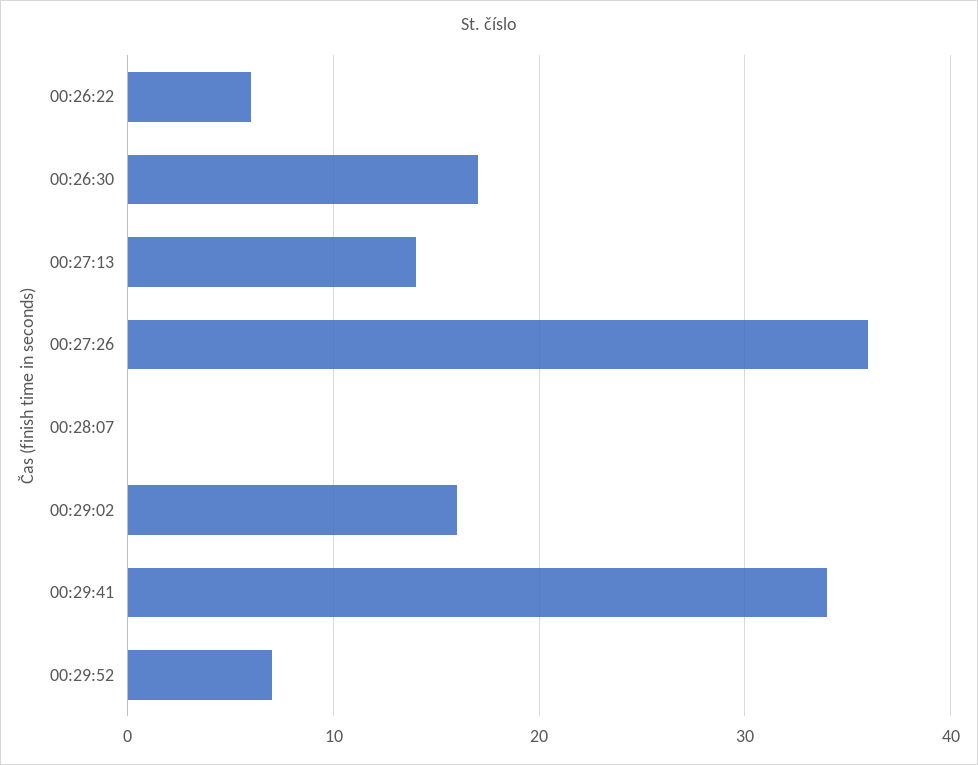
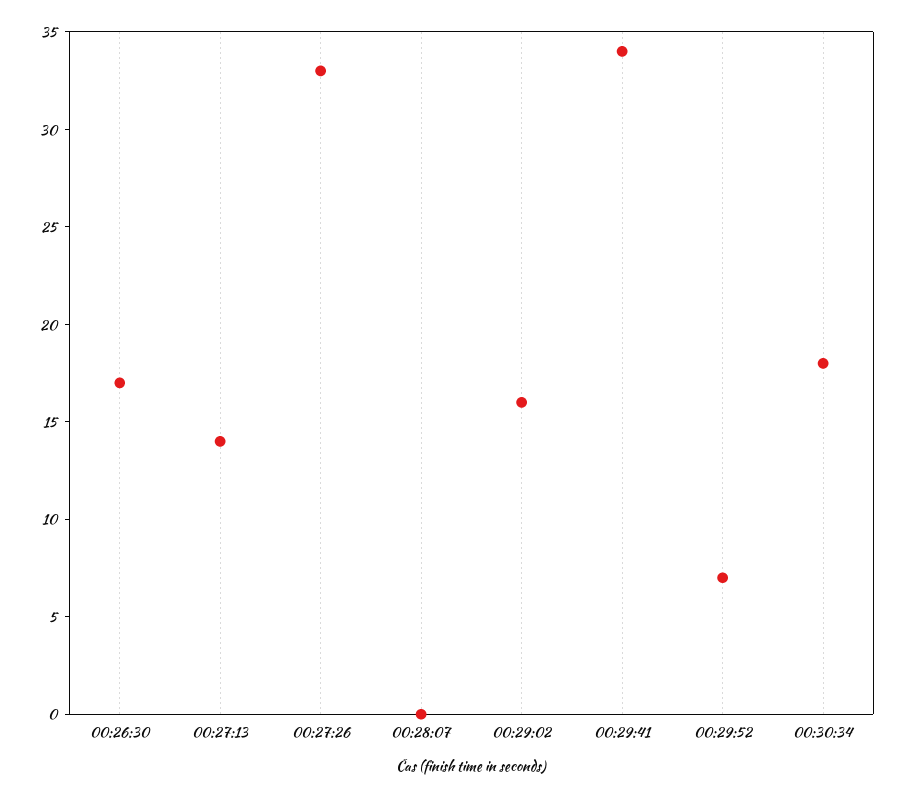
00:26:22: 6 -> none
00:27:26: 36 -> 33
00:30:34: none -> 18

